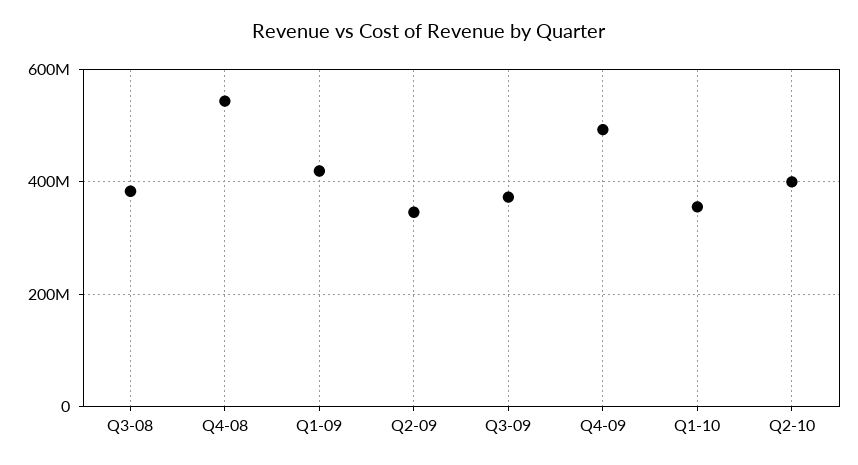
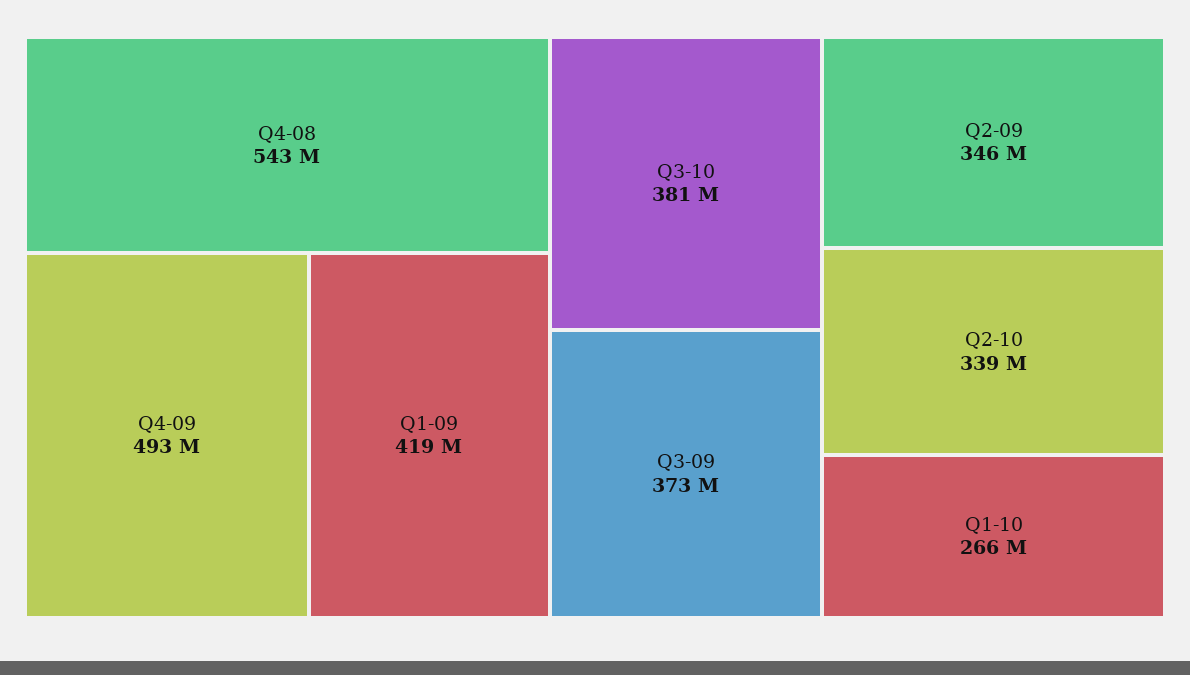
Q3-08: 380000000 -> none
Q1-10: 360000000 -> 266000000
Q2-10: 400000000 -> 339000000
Q3-10: none -> 381000000

